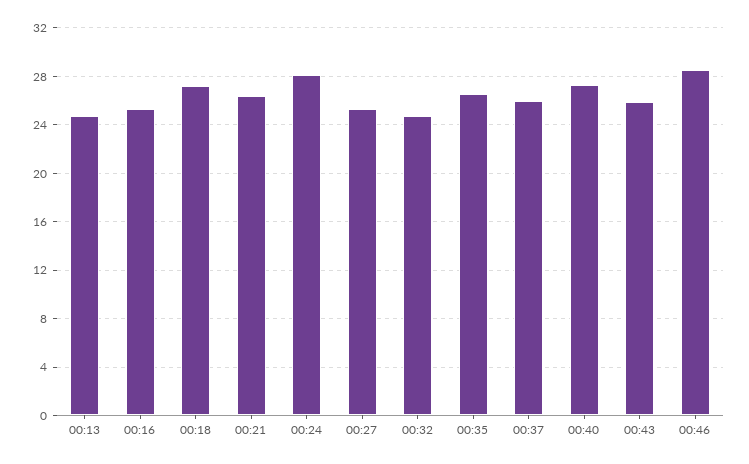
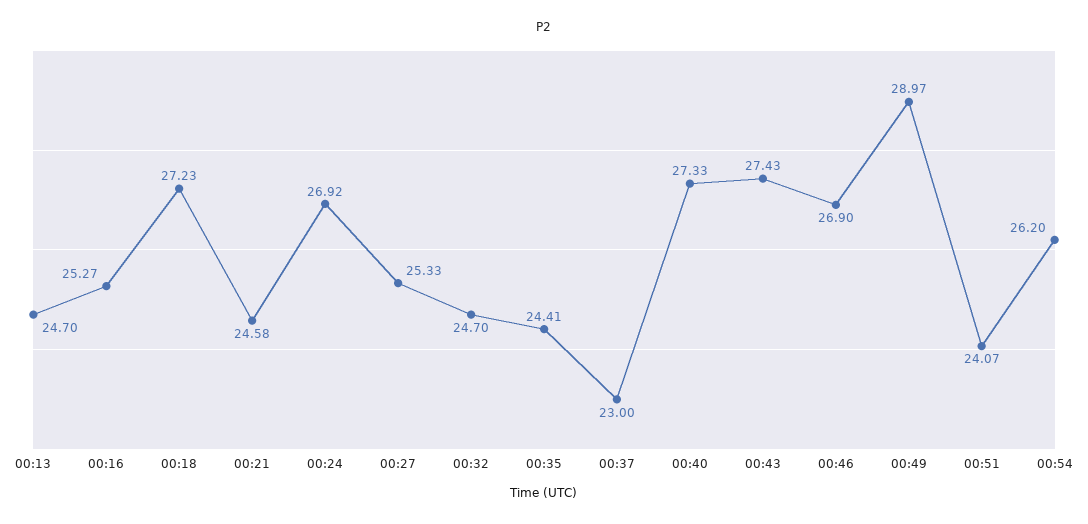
00:21: 26.5 -> 24.58
00:24: 28 -> 26.92
00:35: 26.5 -> 24.41
00:37: 26 -> 23
00:43: 26 -> 27.43
00:46: 28.5 -> 26.9
00:49: none -> 28.97
00:51: none -> 24.07
00:54: none -> 26.2

